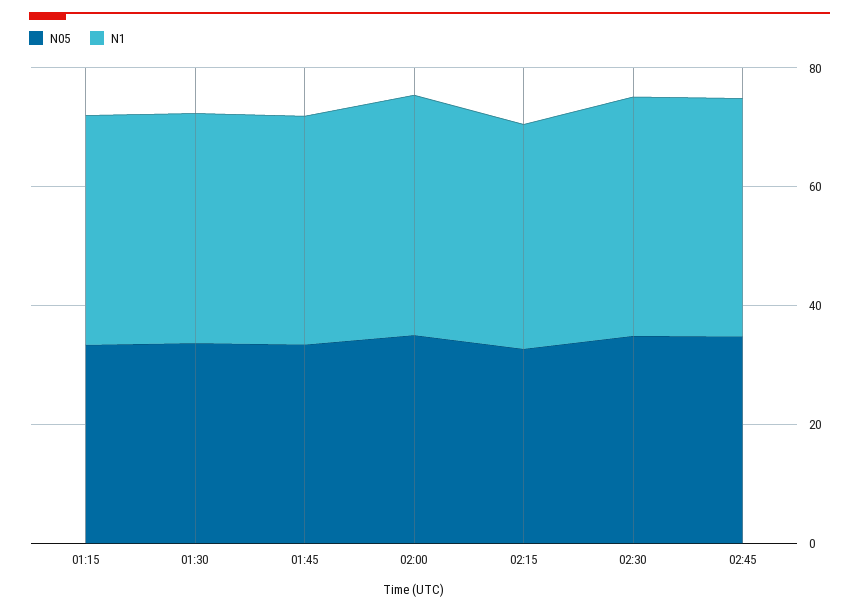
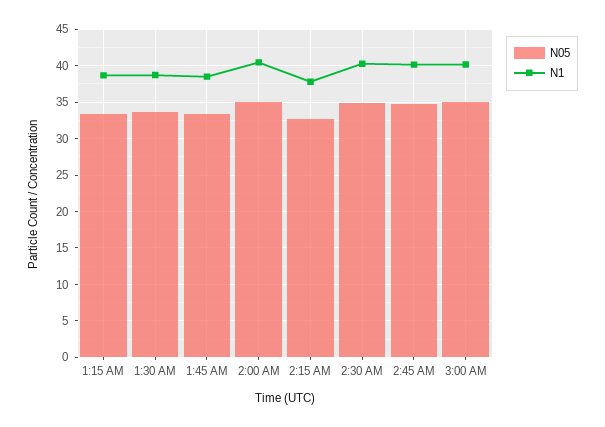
N05, 3:00 AM: none -> 35
N1, 3:00 AM: none -> 40

